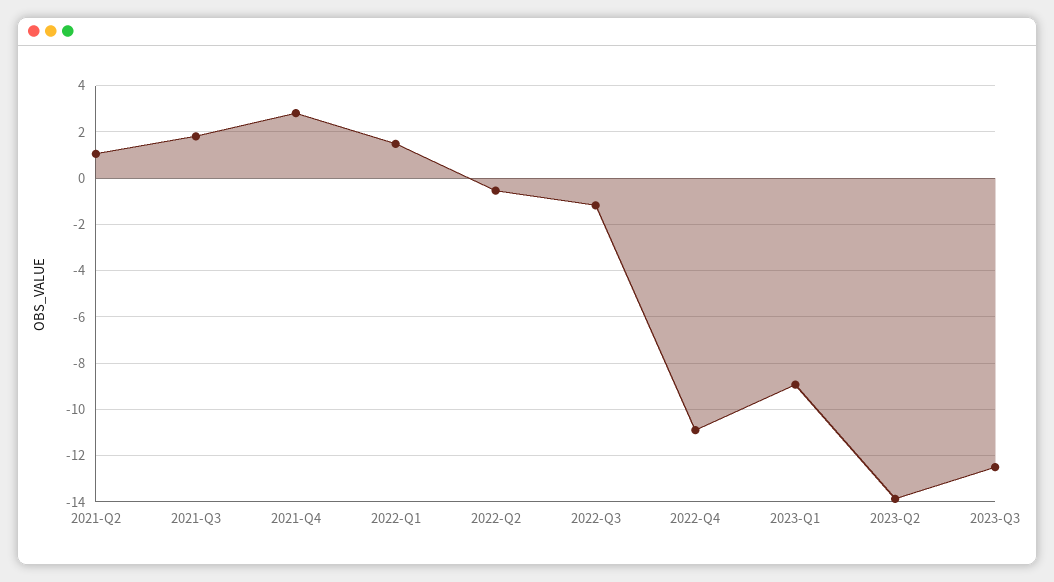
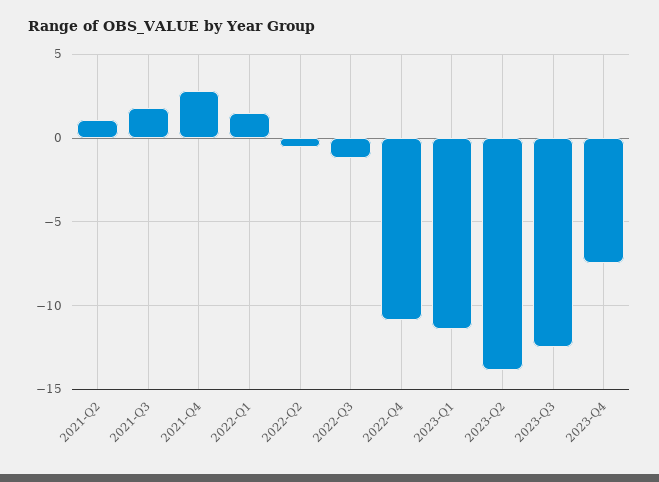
2023-Q1: -9 -> -11.5
2023-Q4: none -> -7.5

